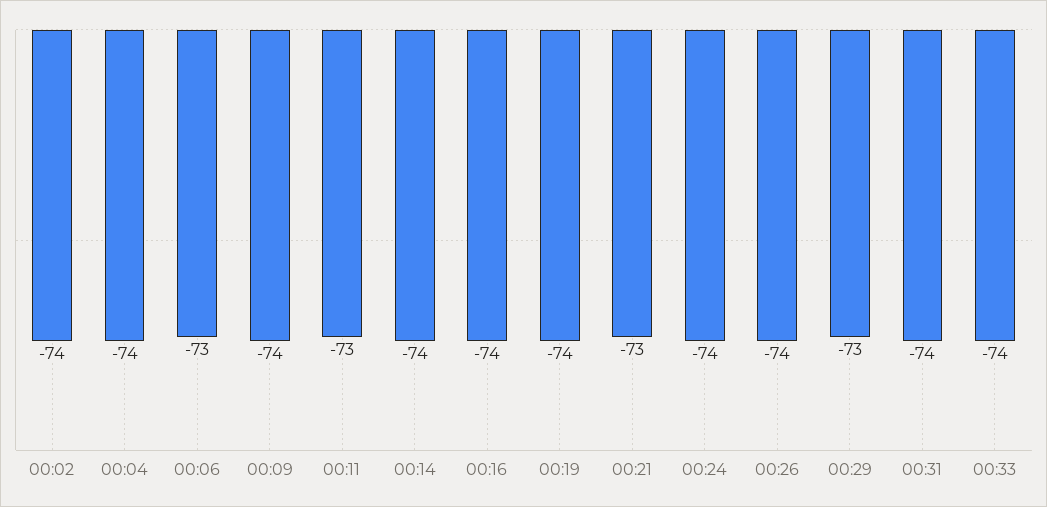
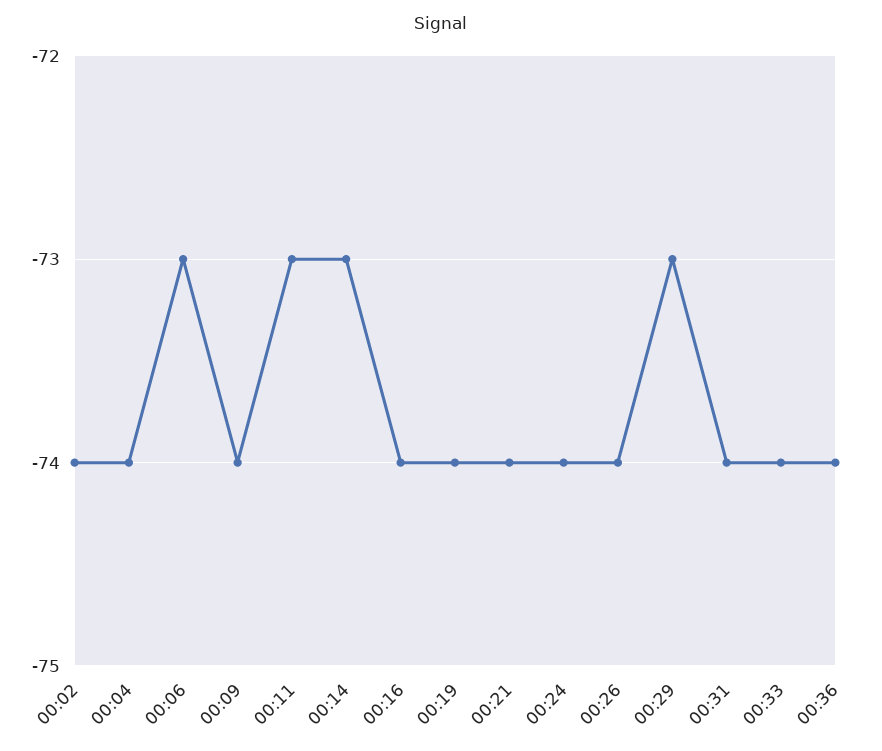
00:14: -74 -> -73
00:21: -73 -> -74
00:36: none -> -74

